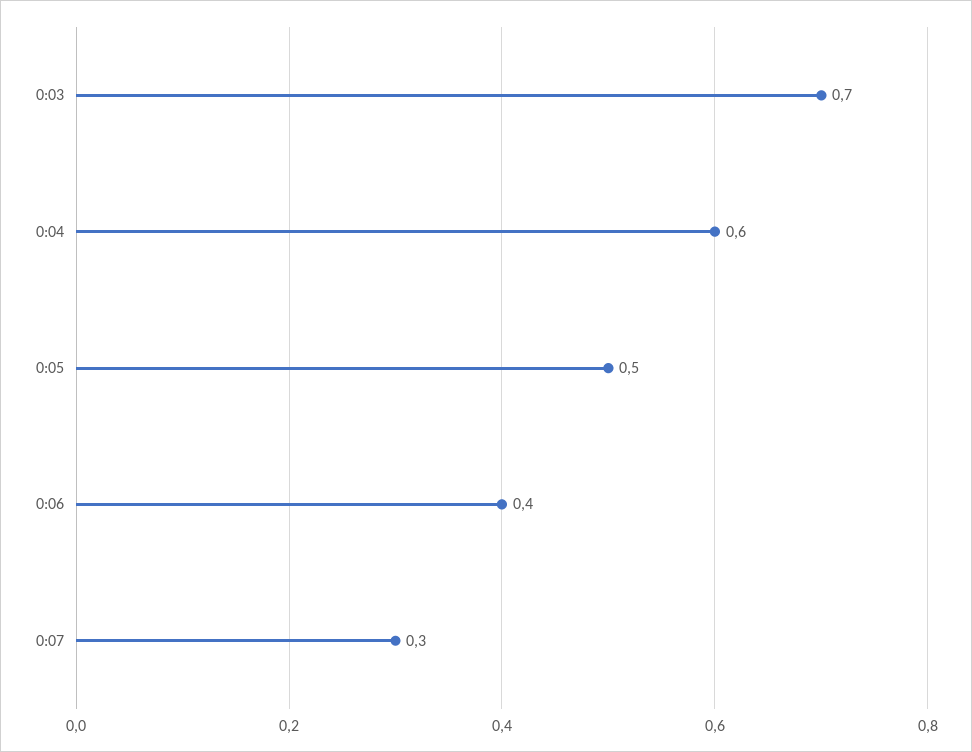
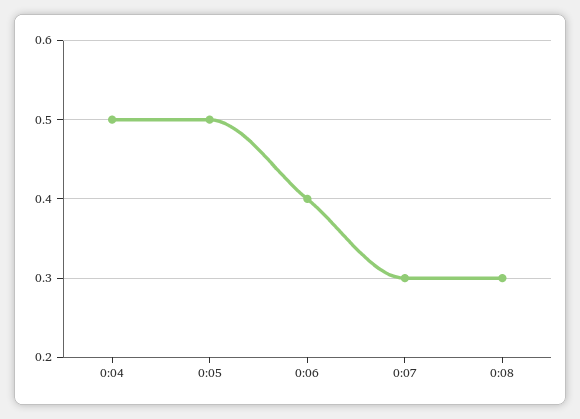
0:03: 0.7 -> none
0:04: 0.6 -> 0.5
0:08: none -> 0.3

